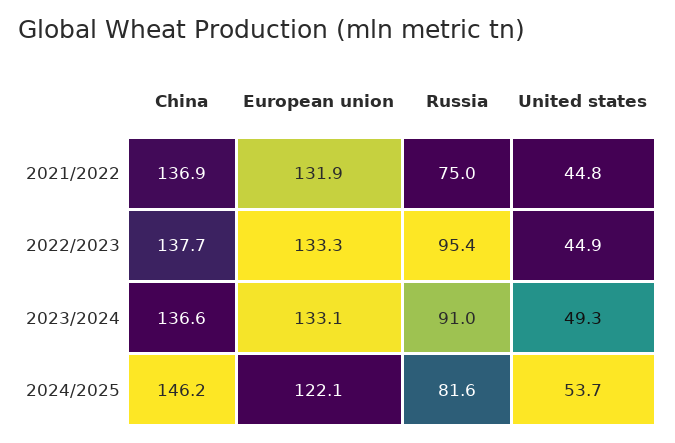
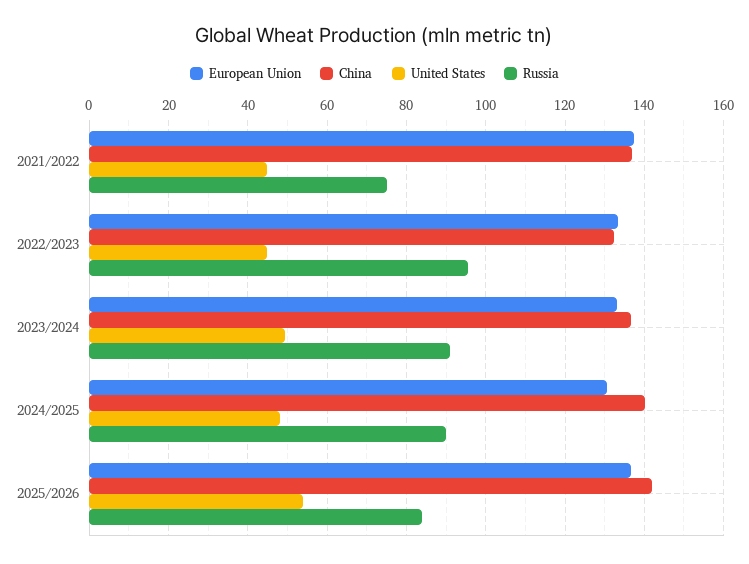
European union, 2021/2022: 131.9 -> 138
China, 2022/2023: 137.7 -> 132
China, 2024/2025: 146.2 -> 140
European union, 2024/2025: 122.1 -> 130
Russia, 2024/2025: 81.6 -> 90
United states, 2024/2025: 53.7 -> 48
European union, 2025/2026: none -> 136
China, 2025/2026: none -> 142
United states, 2025/2026: none -> 54
Russia, 2025/2026: none -> 84

